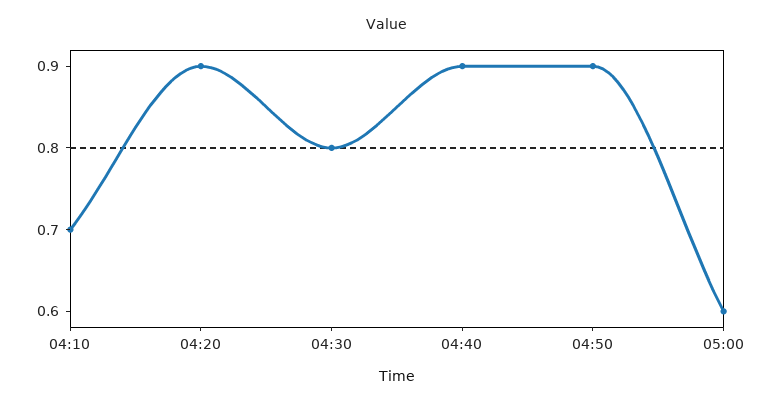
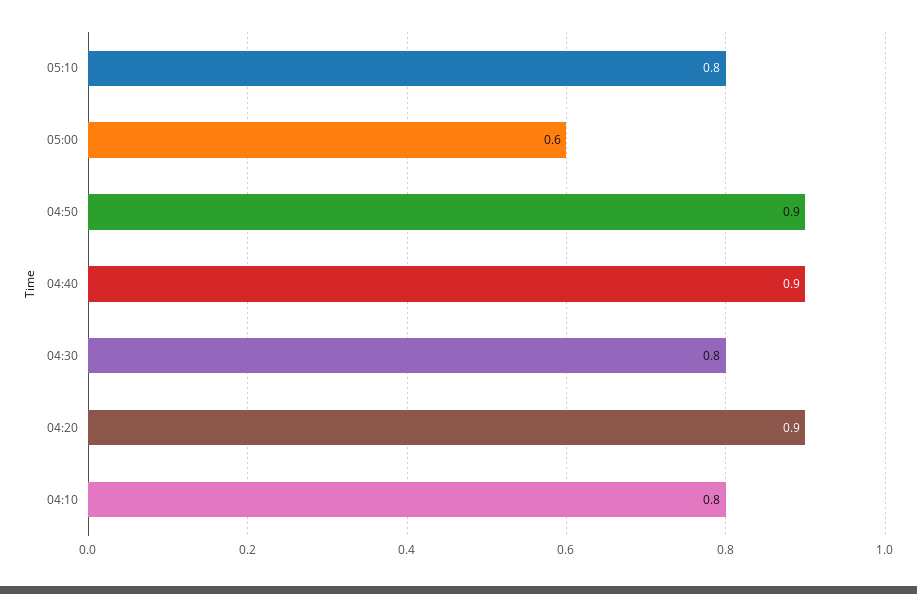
04:10: 0.7 -> 0.8
05:10: none -> 0.8

